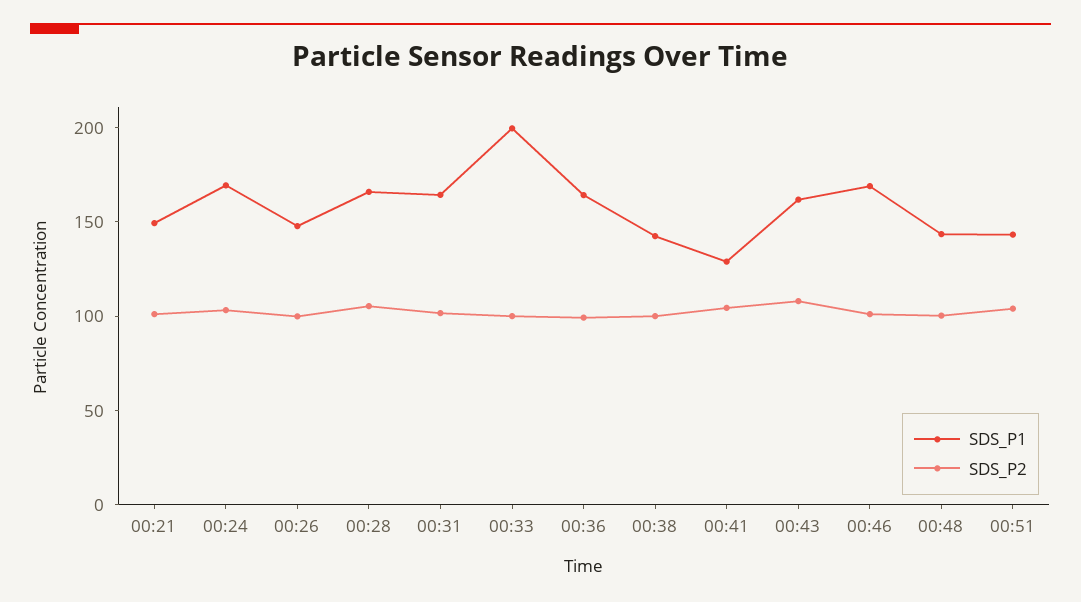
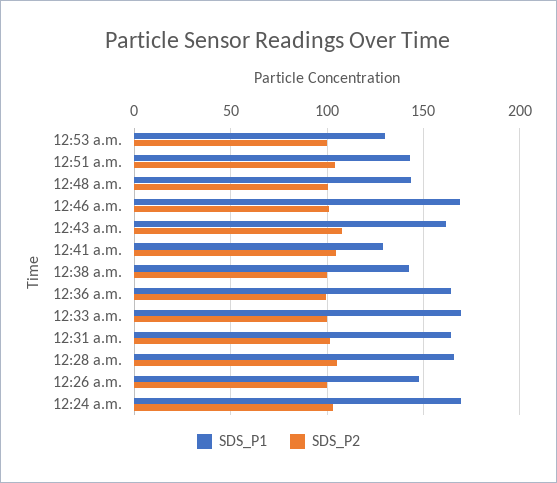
SDS_P1, 00:21: 150 -> none
SDS_P2, 00:21: 100 -> none
SDS_P1, 00:33: 200 -> 170
SDS_P1, 12:53 a.m.: none -> 130
SDS_P2, 12:53 a.m.: none -> 100

